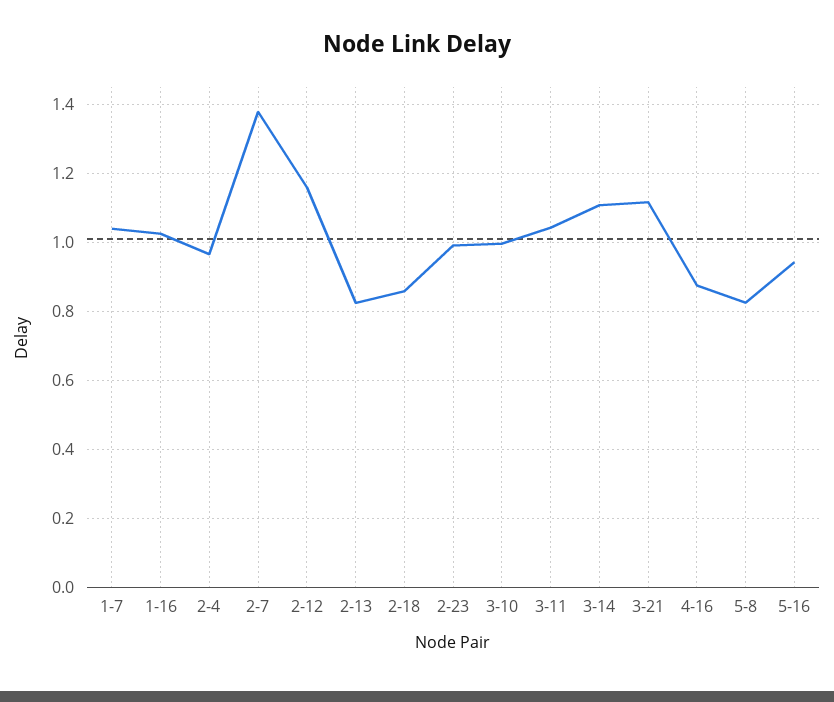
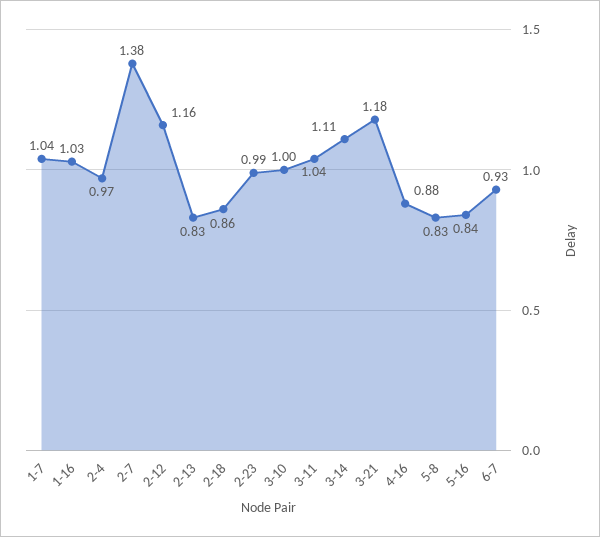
3-21: 1.12 -> 1.18
5-16: 0.94 -> 0.84
6-7: none -> 0.93

